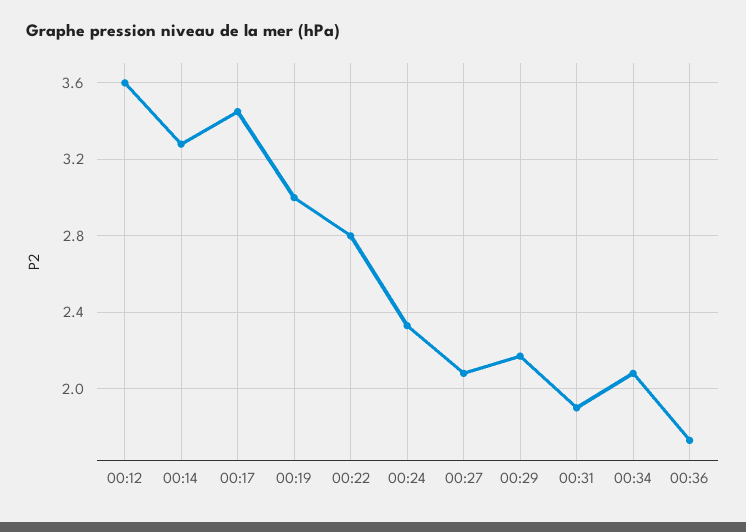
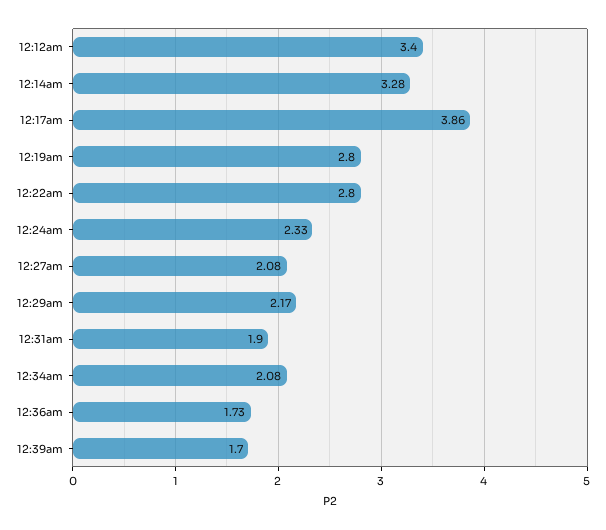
00:12: 3.6 -> 3.4
00:17: 3.45 -> 3.86
00:19: 3 -> 2.8
12:39am: none -> 1.7

